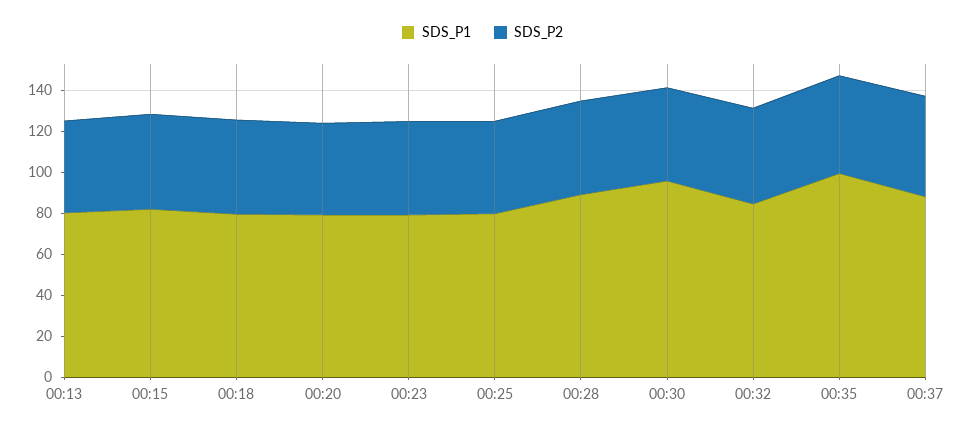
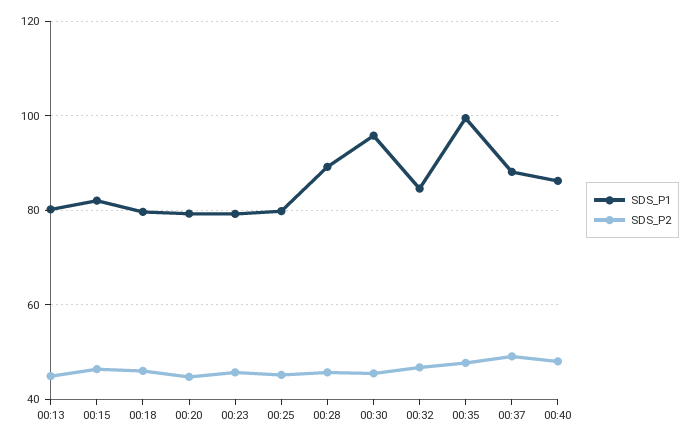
SDS_P1, 00:40: none -> 86
SDS_P2, 00:40: none -> 48

